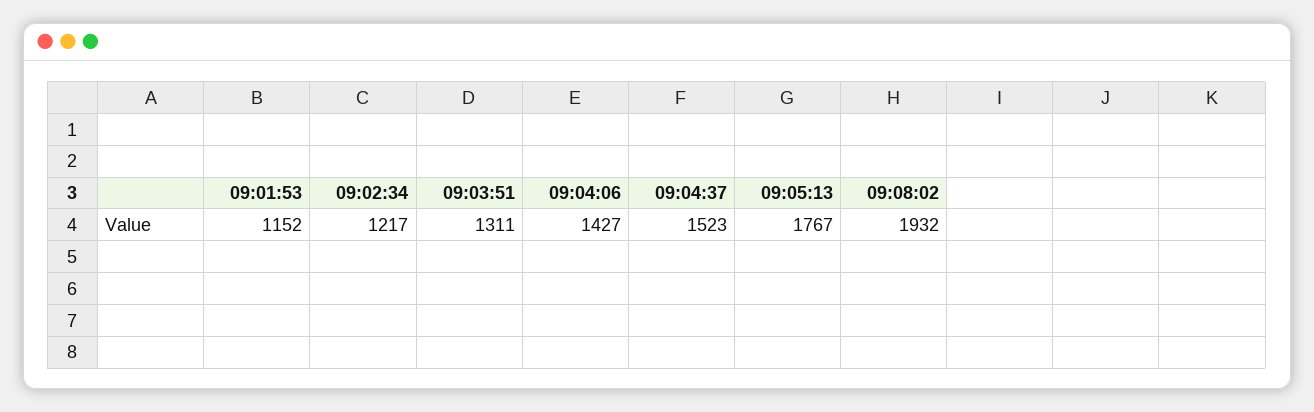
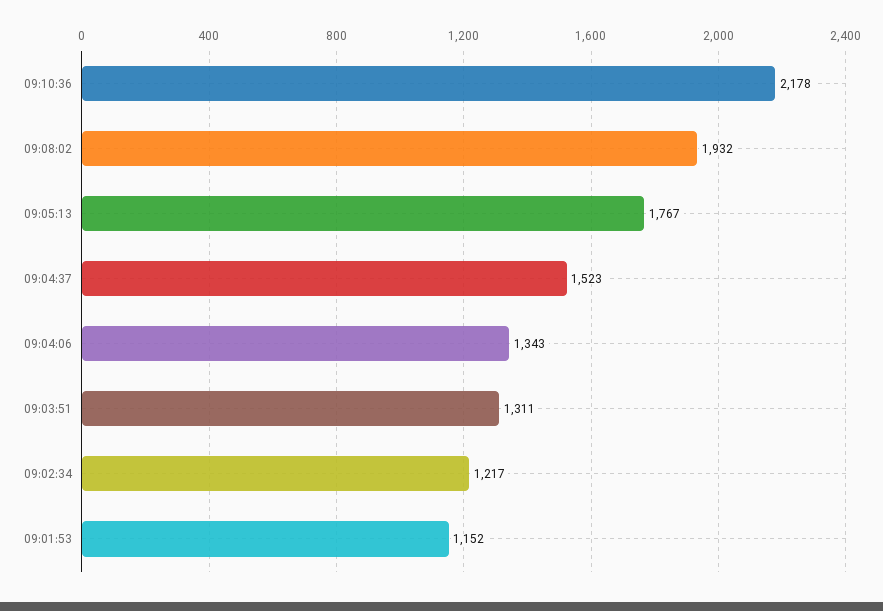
09:04:06: 1427 -> 1343
09:10:36: none -> 2178

